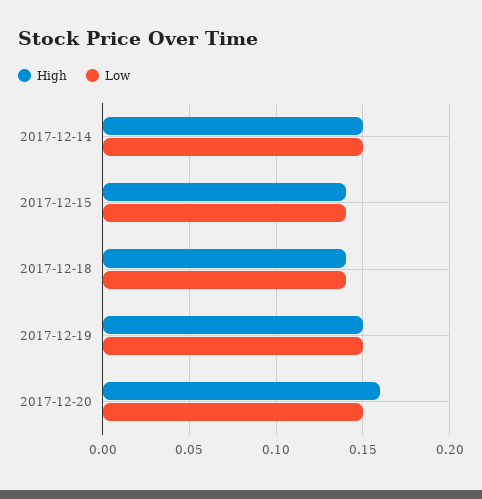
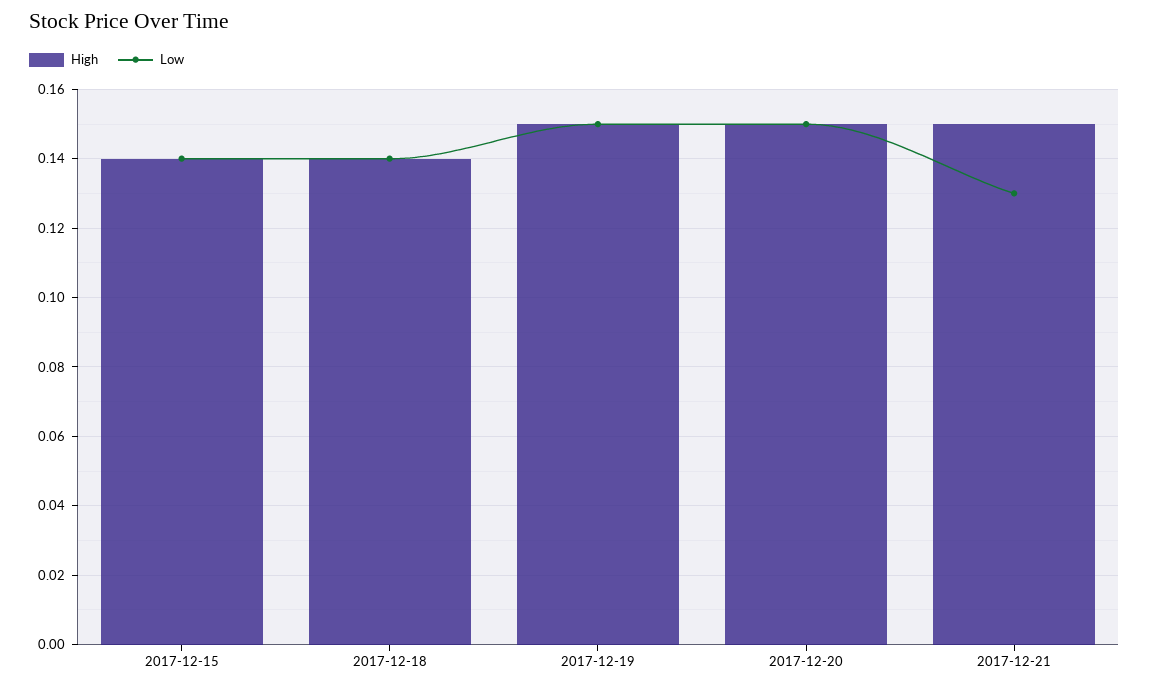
High, 2017-12-14: 0.15 -> none
Low, 2017-12-14: 0.15 -> none
High, 2017-12-20: 0.16 -> 0.15
High, 2017-12-21: none -> 0.15
Low, 2017-12-21: none -> 0.13

